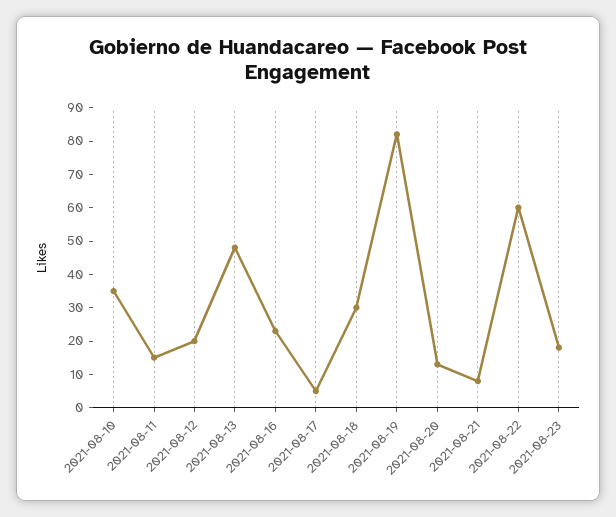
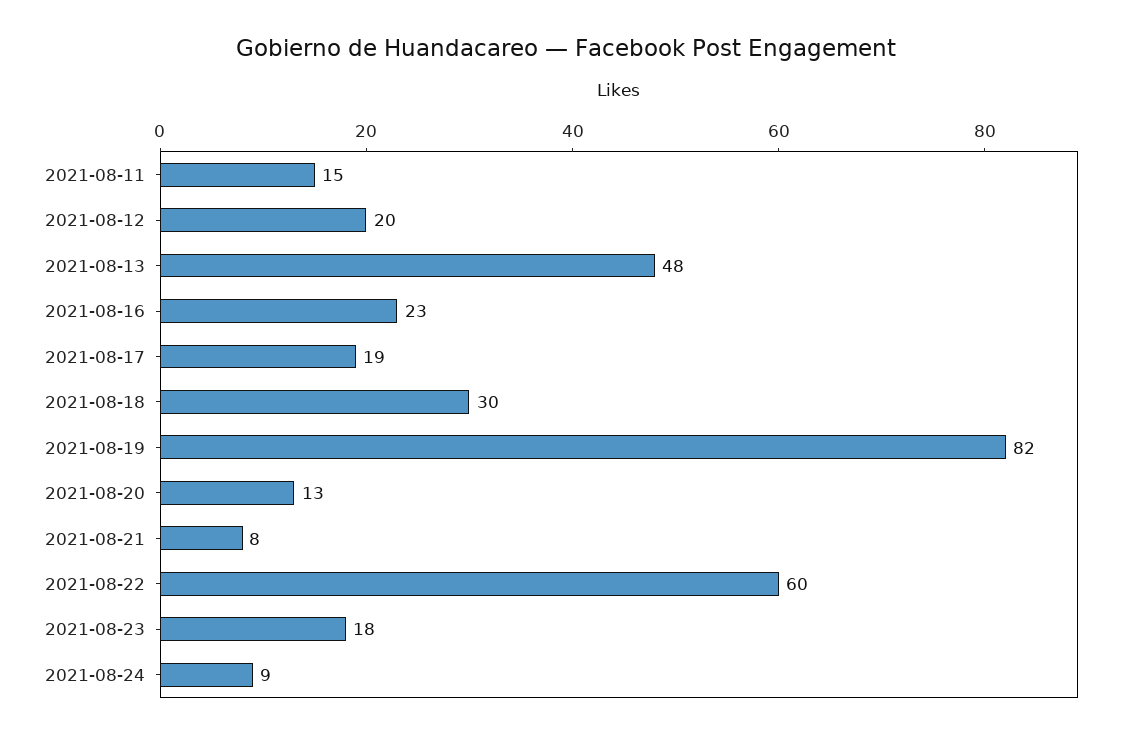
2021-08-10: 35 -> none
2021-08-17: 5 -> 19
2021-08-24: none -> 9

